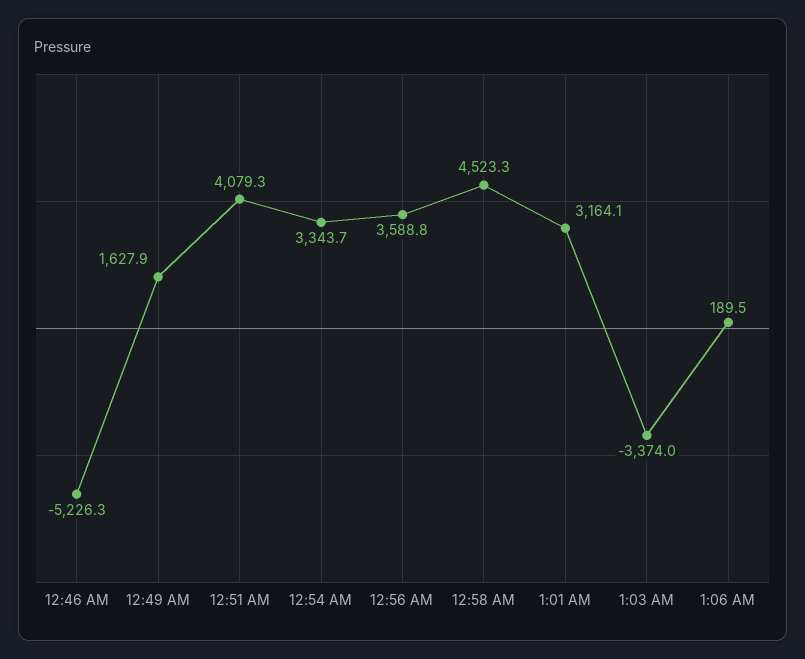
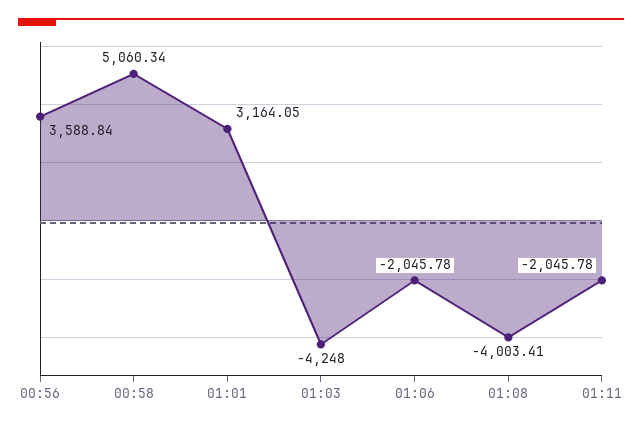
12:46 AM: -5226.3 -> none
12:49 AM: 1627.9 -> none
12:51 AM: 4079.3 -> none
12:54 AM: 3343.7 -> none
12:58 AM: 4523.3 -> 5060.34
1:03 AM: -3374 -> -4248
1:06 AM: 189.5 -> -2045.78
01:08: none -> -4003.41
01:11: none -> -2045.78

